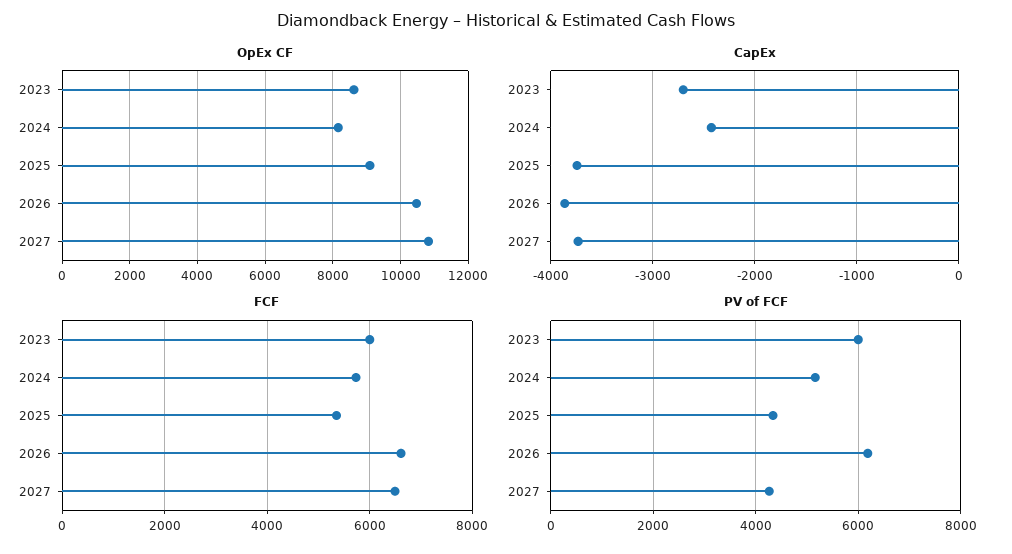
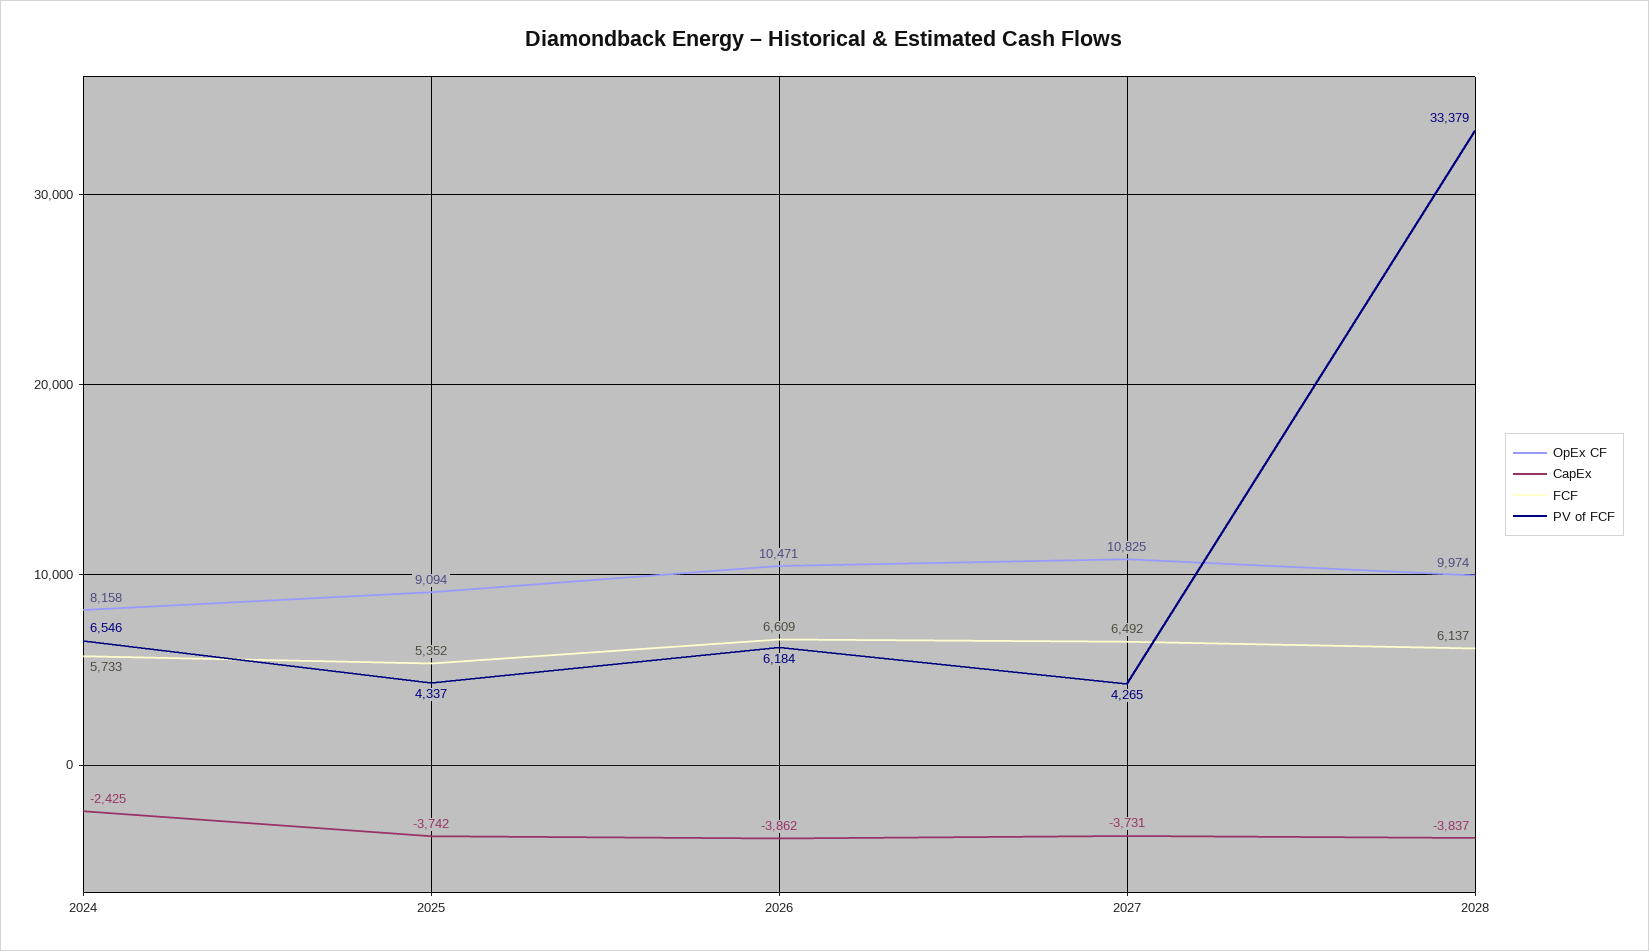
OpEx CF, 2023: 8600 -> none
CapEx, 2023: -2700 -> none
FCF, 2023: 6000 -> none
PV of FCF, 2023: 6000 -> none
PV of FCF, 2024: 5200 -> 6546
OpEx CF, 2028: none -> 9974
CapEx, 2028: none -> -3837
FCF, 2028: none -> 6137
PV of FCF, 2028: none -> 33379

